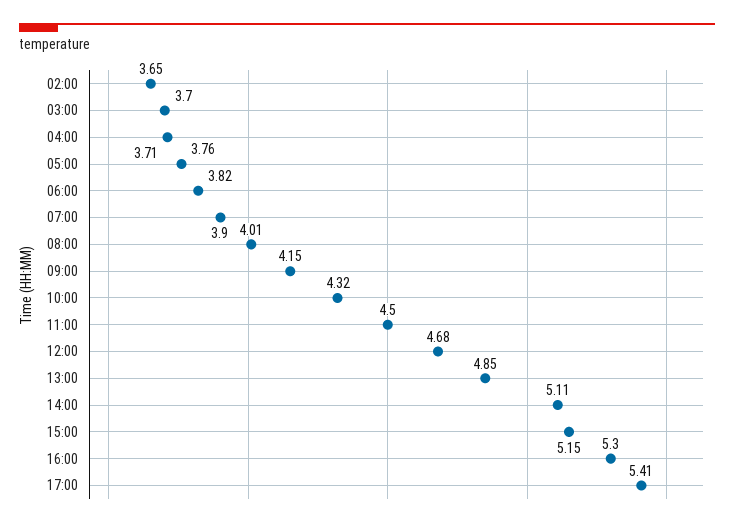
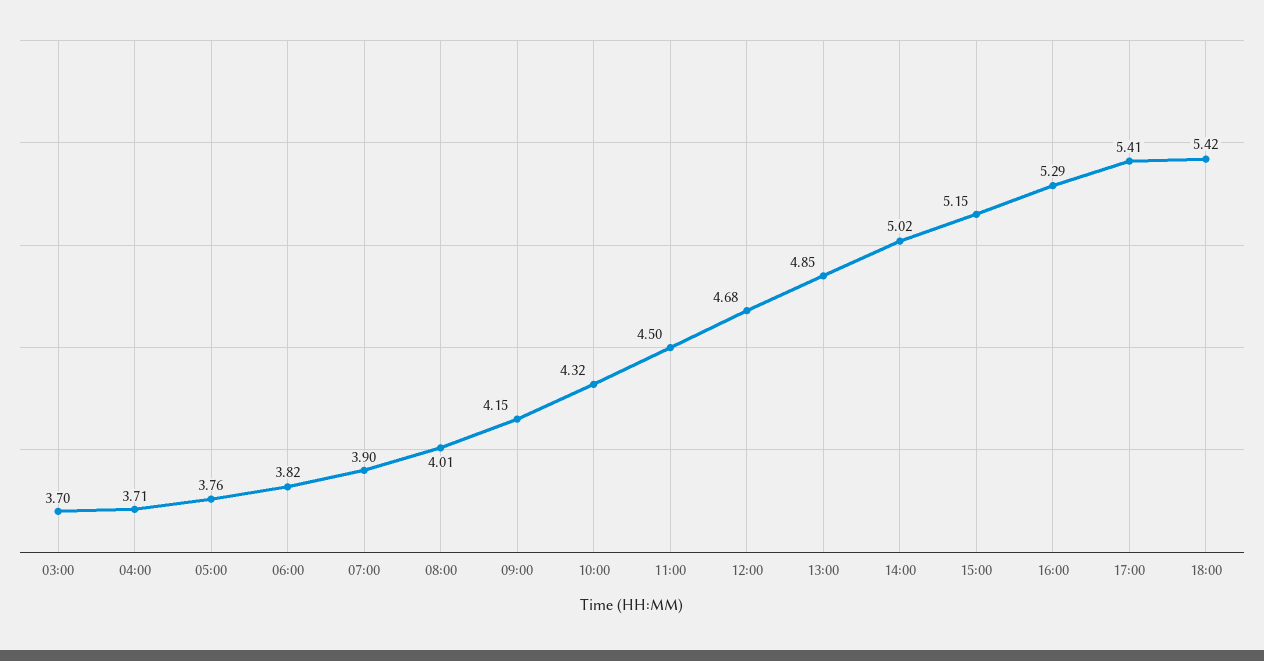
02:00: 3.65 -> none
14:00: 5.11 -> 5.02
16:00: 5.3 -> 5.29
18:00: none -> 5.42

